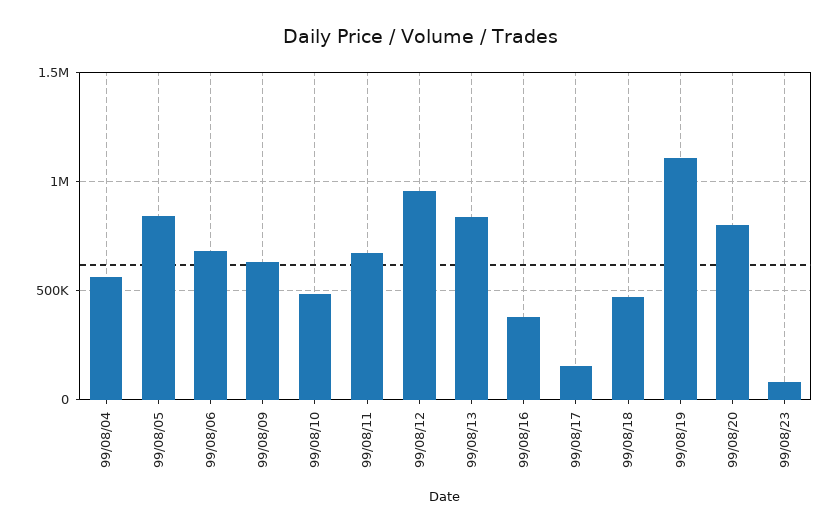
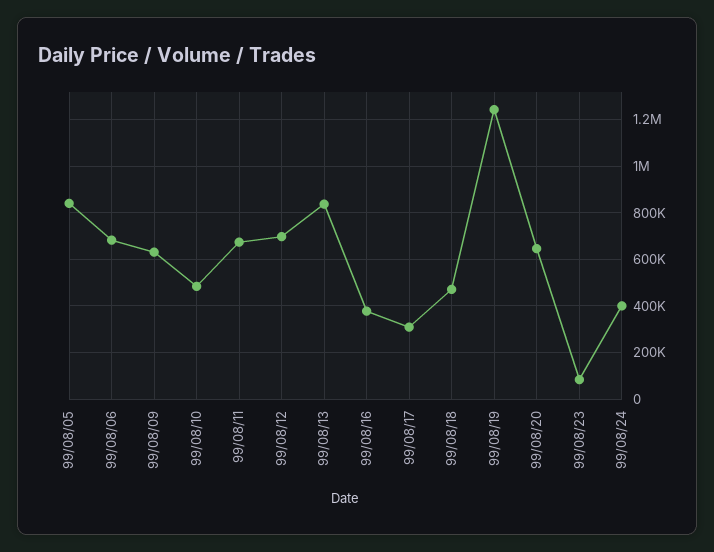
99/08/04: 550000 -> none
99/08/12: 950000 -> 700000
99/08/17: 150000 -> 300000
99/08/19: 1100000 -> 1250000
99/08/20: 800000 -> 650000
99/08/24: none -> 400000

